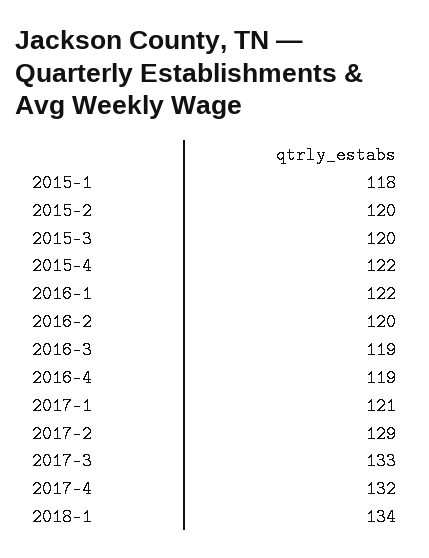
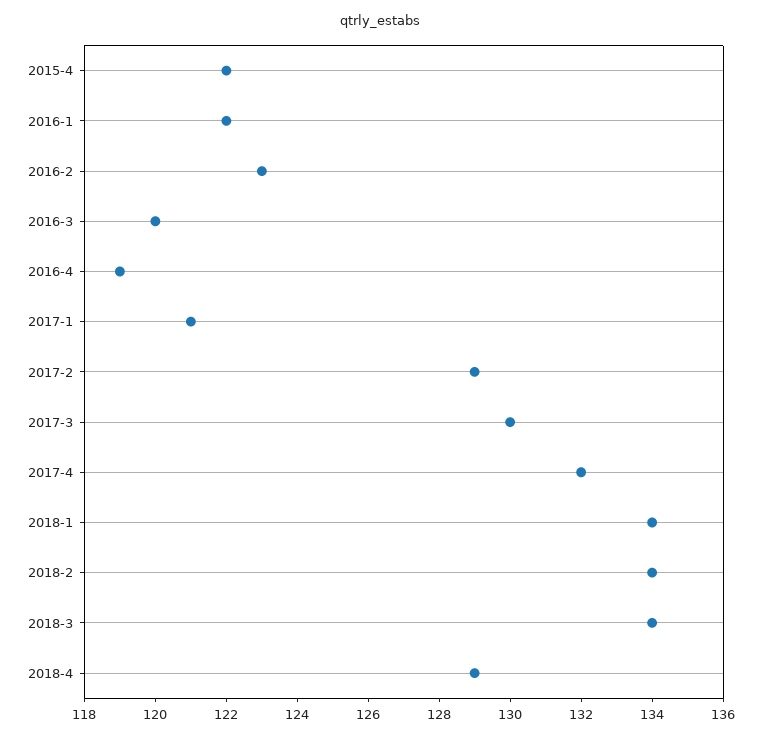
2015-1: 118 -> none
2015-2: 120 -> none
2015-3: 120 -> none
2016-2: 120 -> 123
2016-3: 119 -> 120
2017-3: 133 -> 130
2018-2: none -> 134
2018-3: none -> 134
2018-4: none -> 129

